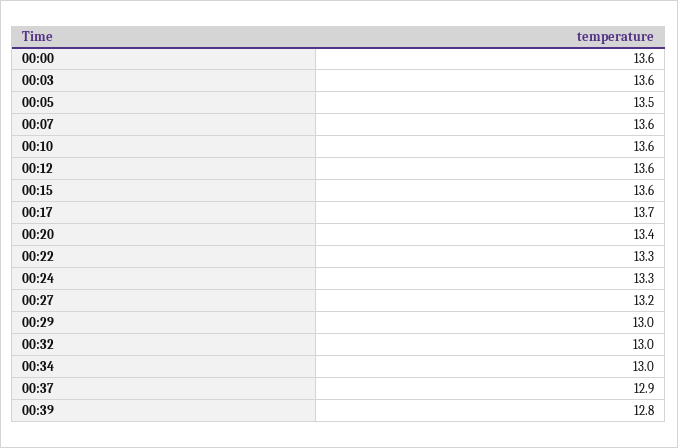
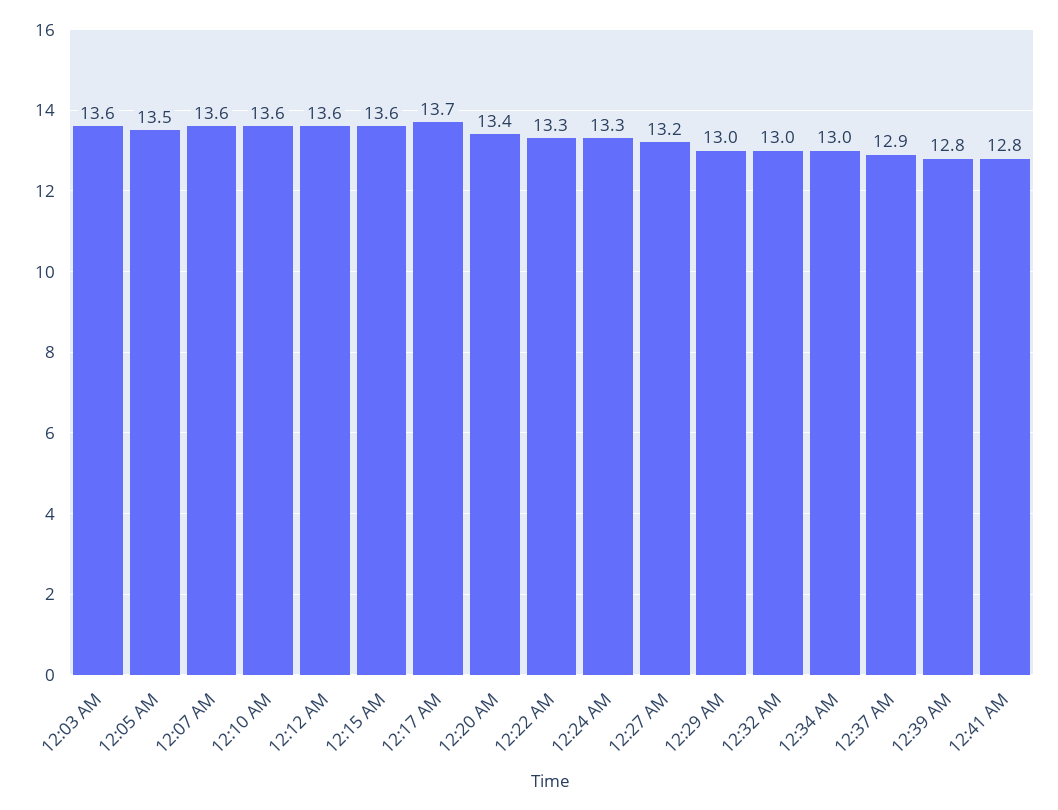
00:00: 13.6 -> none
12:41 AM: none -> 12.8

